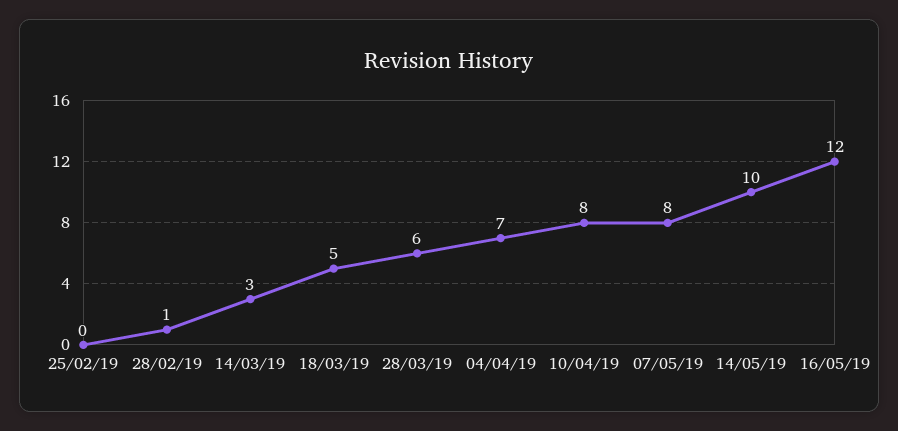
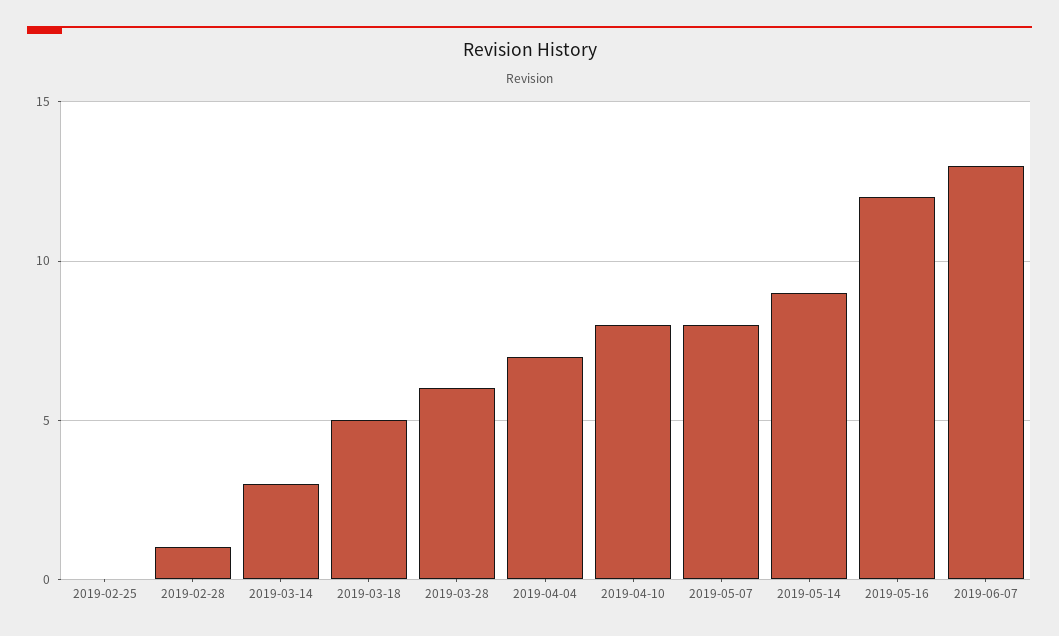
14/05/19: 10 -> 9
2019-06-07: none -> 13

